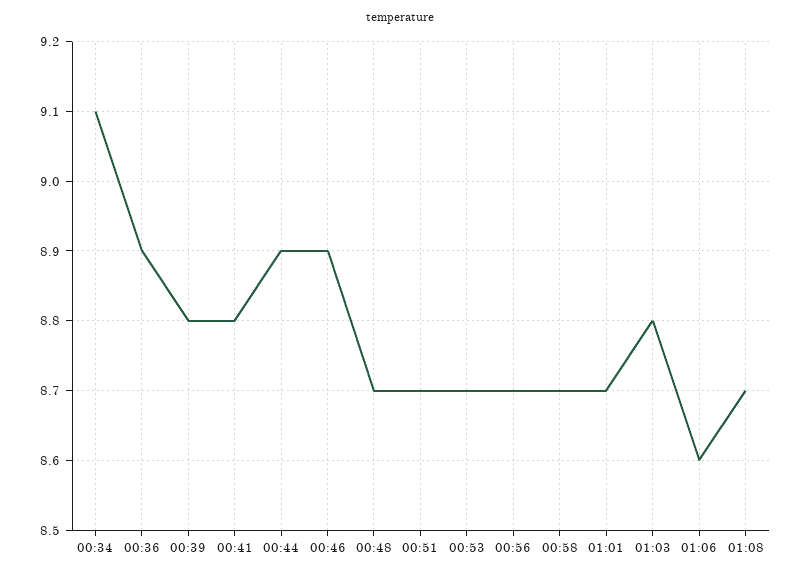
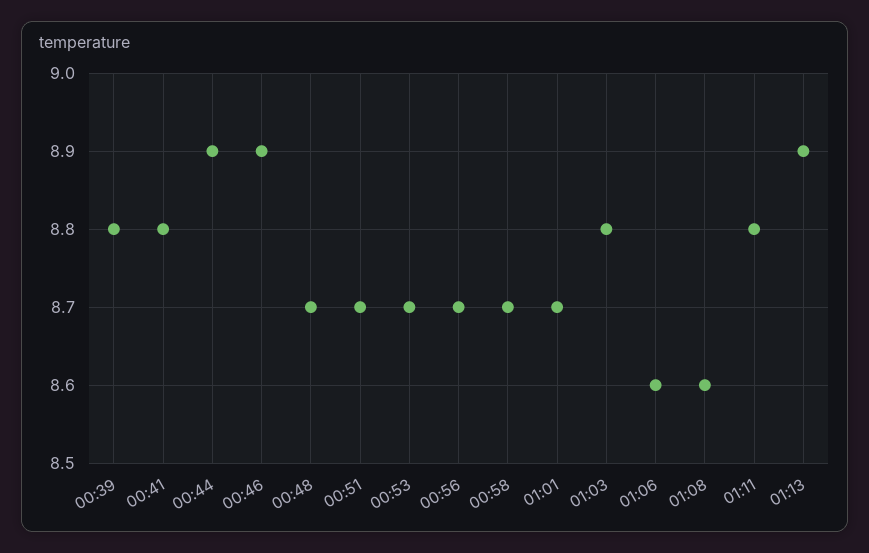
00:34: 9.1 -> none
00:36: 8.9 -> none
01:08: 8.7 -> 8.6
01:11: none -> 8.8
01:13: none -> 8.9

